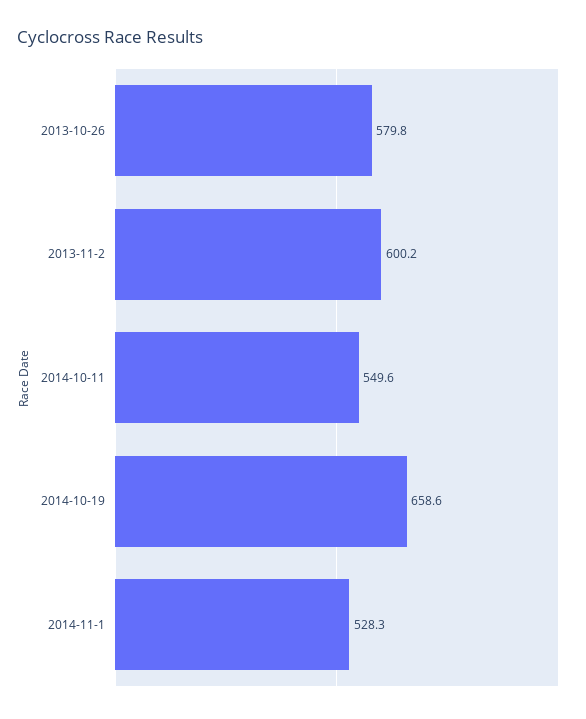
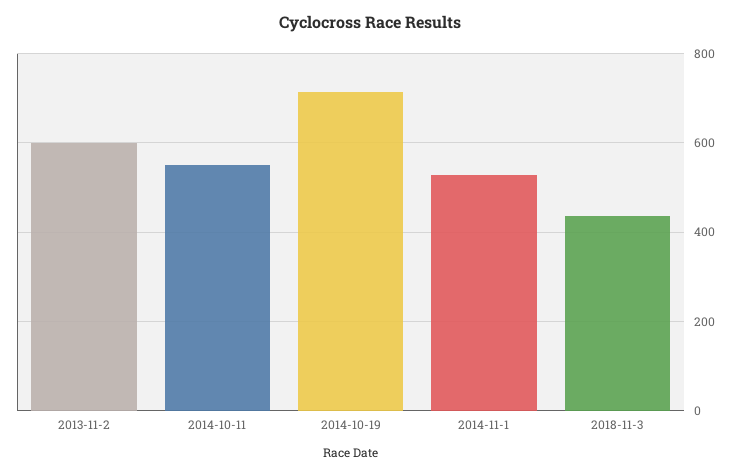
2013-10-26: 579.8 -> none
2014-10-19: 658.6 -> 720
2018-11-3: none -> 440

